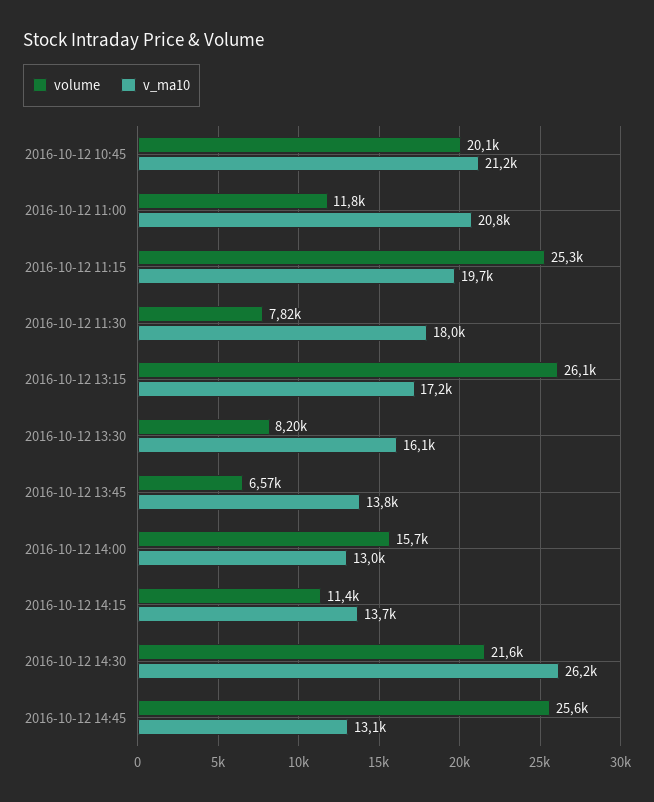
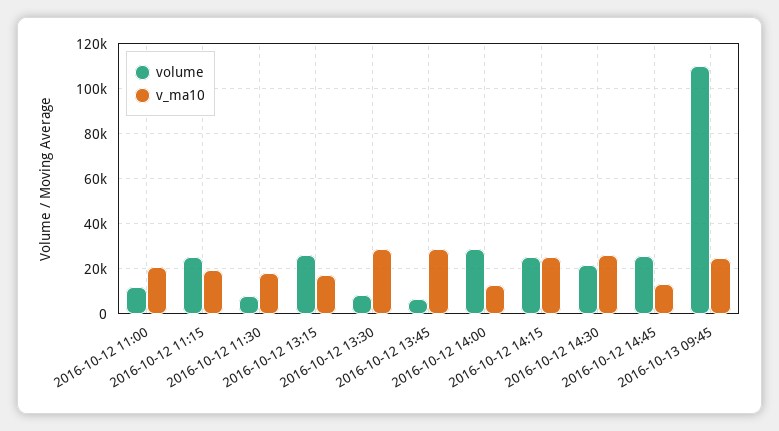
volume, 2016-10-12 10:45: 20100 -> none
v_ma10, 2016-10-12 10:45: 21200 -> none
v_ma10, 2016-10-12 13:30: 16100 -> 30000
v_ma10, 2016-10-12 13:45: 13800 -> 30000
volume, 2016-10-12 14:00: 15700 -> 30000
volume, 2016-10-12 14:15: 11400 -> 25000
v_ma10, 2016-10-12 14:15: 13700 -> 25000
volume, 2016-10-13 09:45: none -> 110000
v_ma10, 2016-10-13 09:45: none -> 25000

